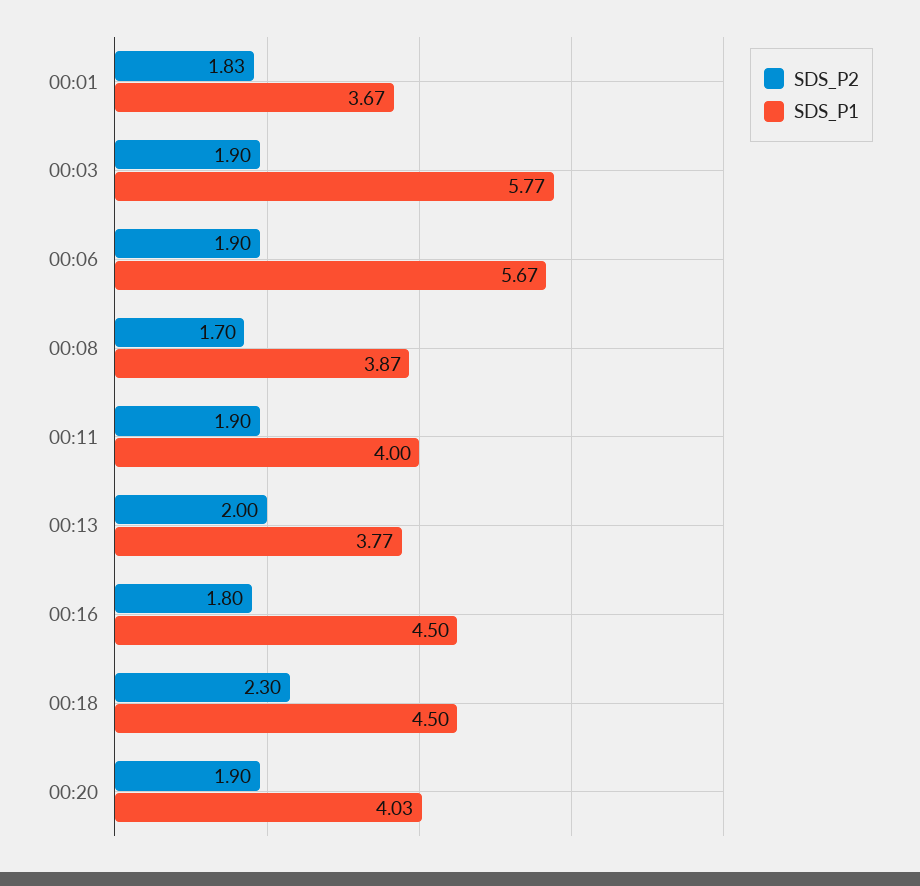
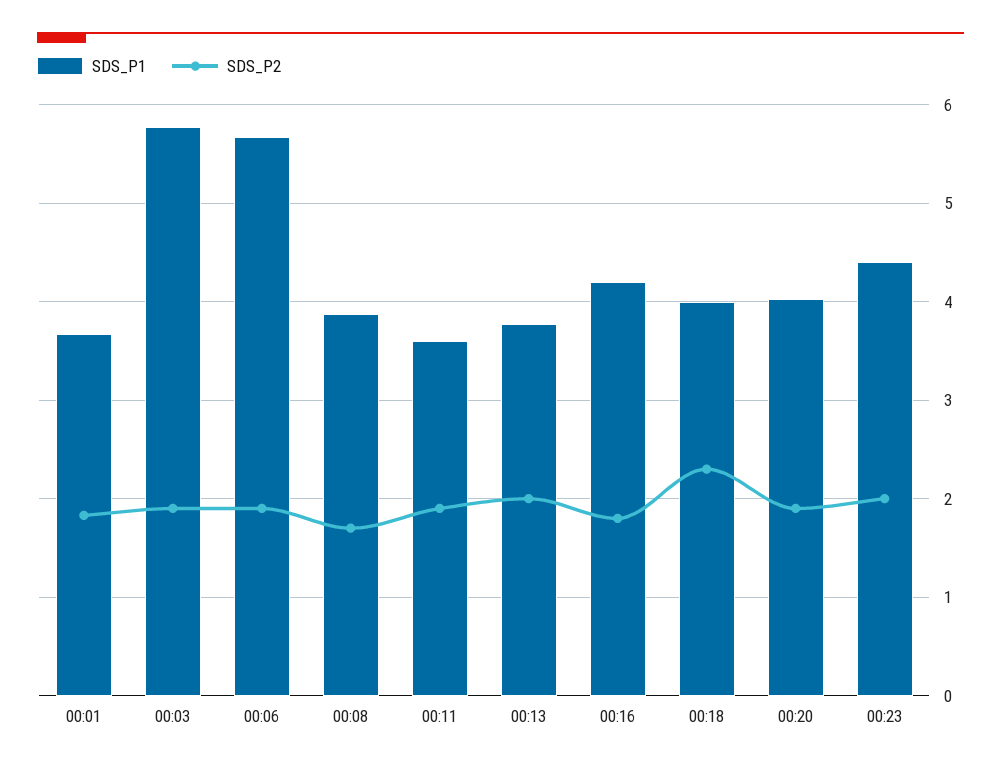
SDS_P1, 00:11: 4 -> 3.6
SDS_P1, 00:16: 4.5 -> 4.2
SDS_P1, 00:18: 4.5 -> 4
SDS_P1, 00:23: none -> 4.4
SDS_P2, 00:23: none -> 2

